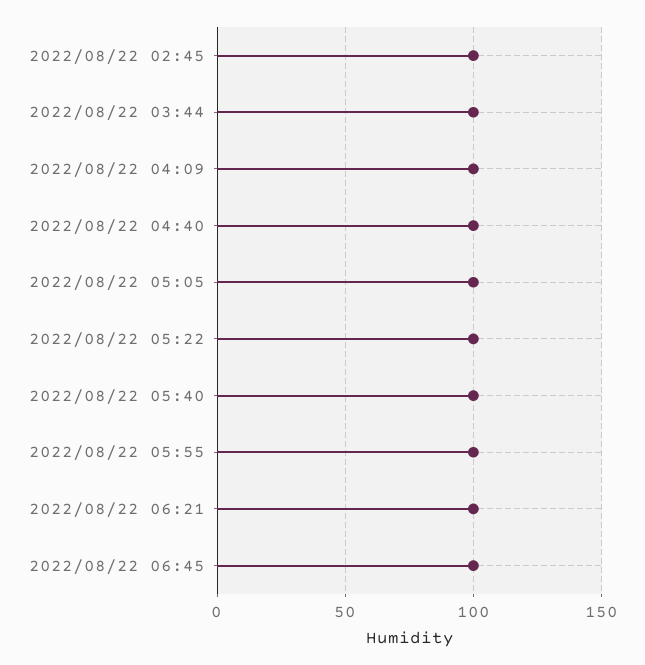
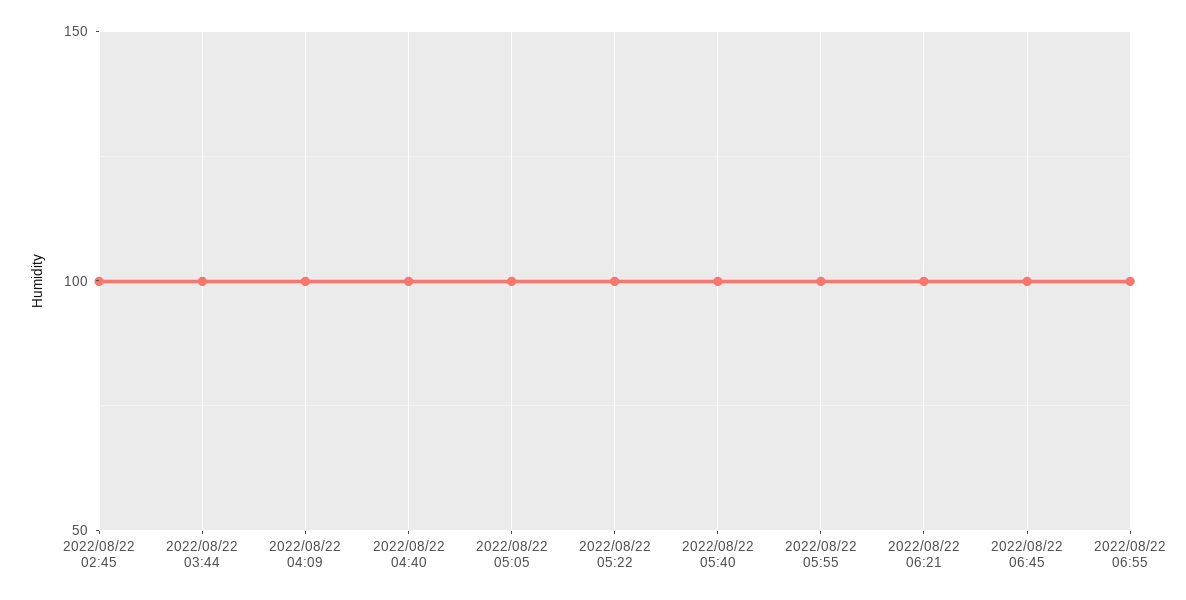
2022/08/22 06:55: none -> 100

